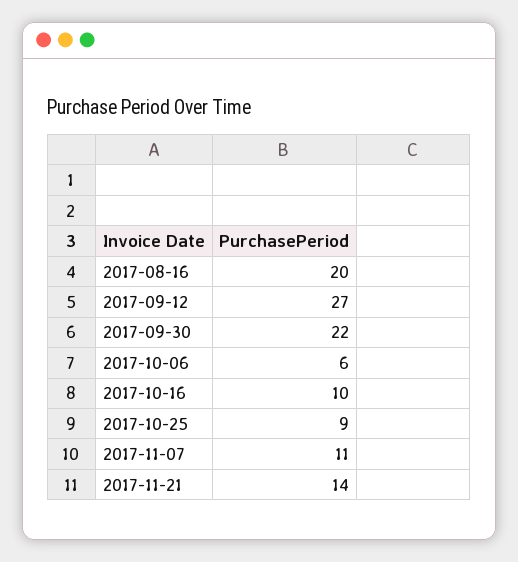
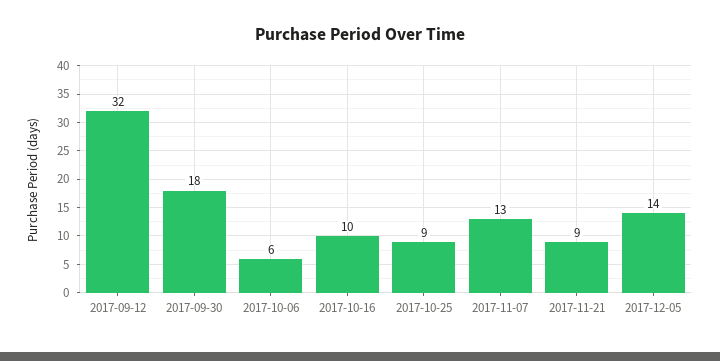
2017-08-16: 20 -> none
2017-09-12: 27 -> 32
2017-09-30: 22 -> 18
2017-11-07: 11 -> 13
2017-11-21: 14 -> 9
2017-12-05: none -> 14

